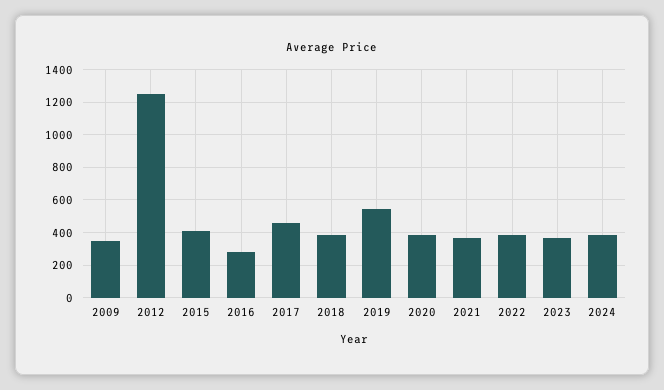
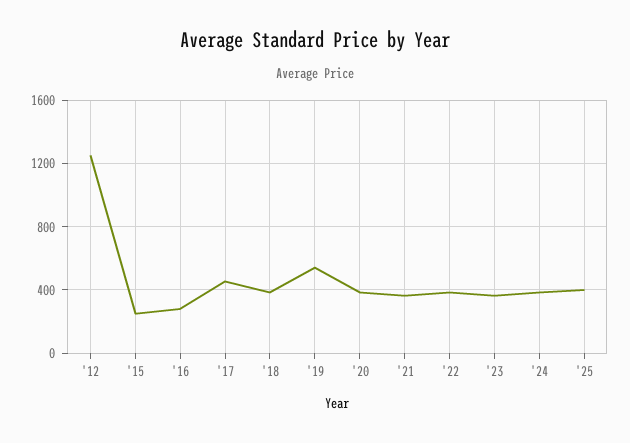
2009: 350 -> none
2015: 400 -> 250
'25: none -> 400

